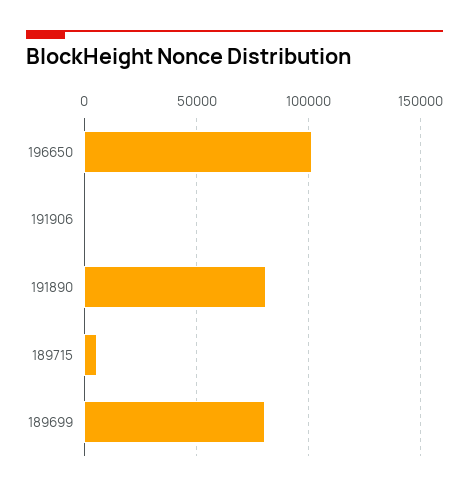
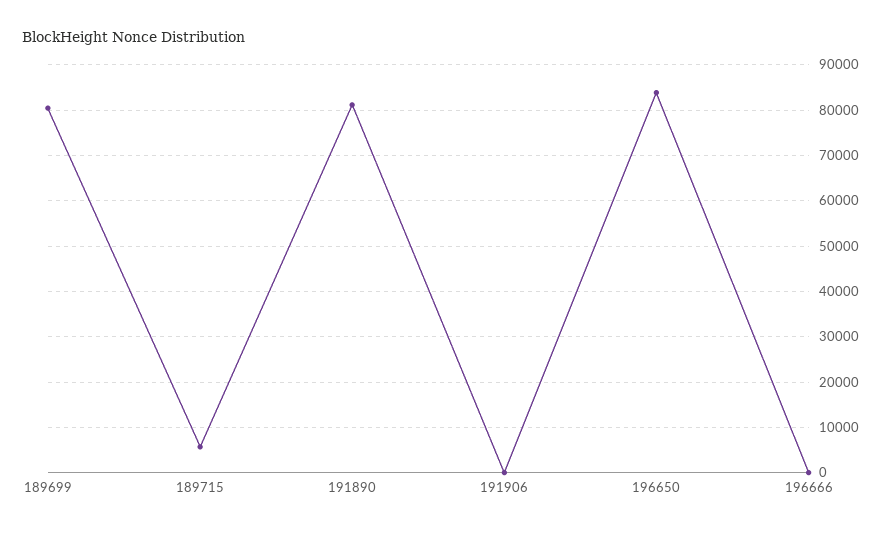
196650: 100000 -> 84000
196666: none -> 0

